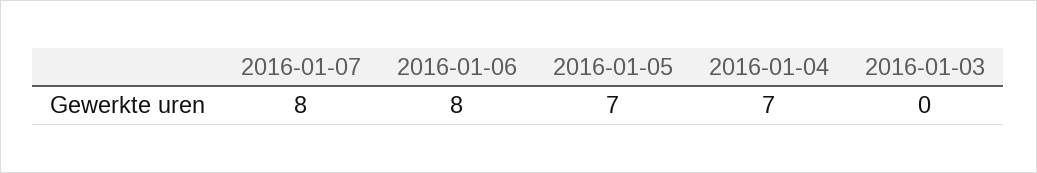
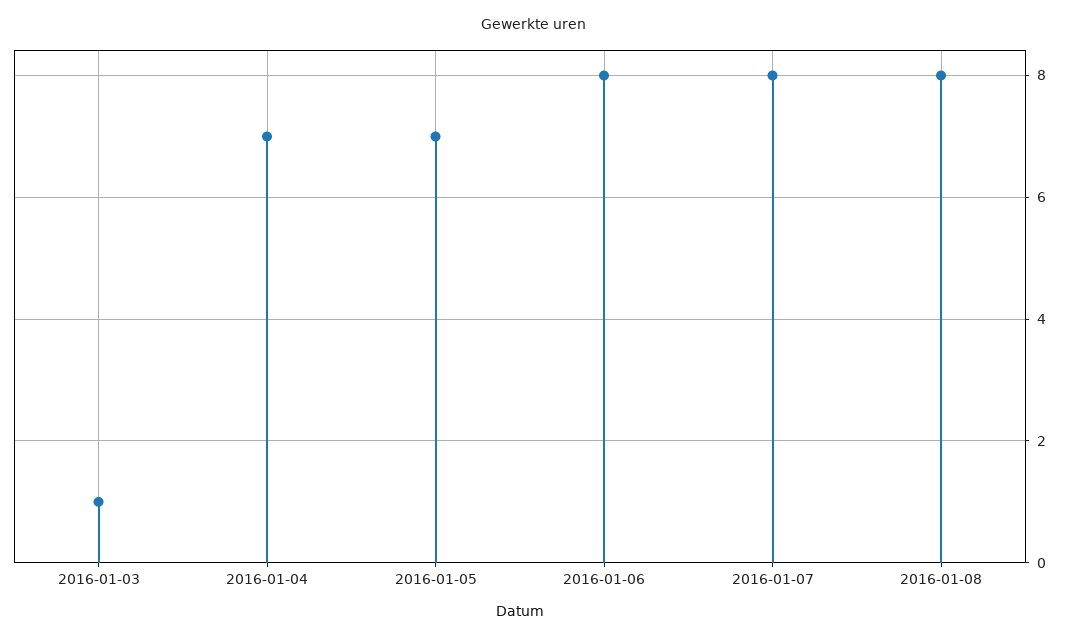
2016-01-03: 0 -> 1
2016-01-08: none -> 8

